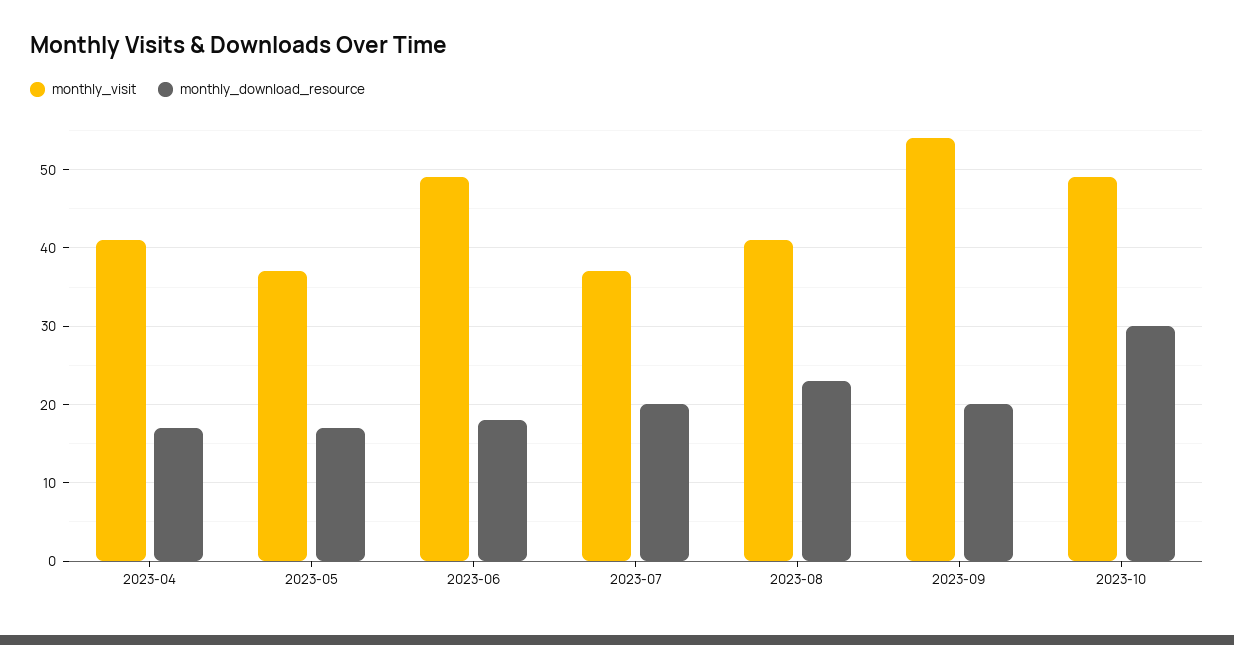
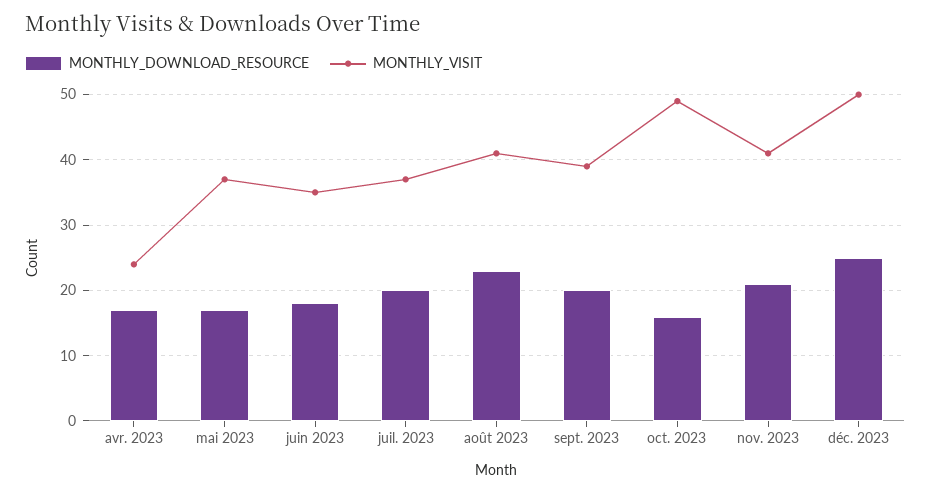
monthly_visit, 2023-04: 41 -> 24
monthly_visit, 2023-06: 49 -> 35
monthly_visit, 2023-09: 54 -> 39
monthly_download_resource, 2023-10: 30 -> 16
monthly_download_resource, nov. 2023: none -> 21
monthly_visit, nov. 2023: none -> 41
monthly_download_resource, déc. 2023: none -> 25
monthly_visit, déc. 2023: none -> 50

